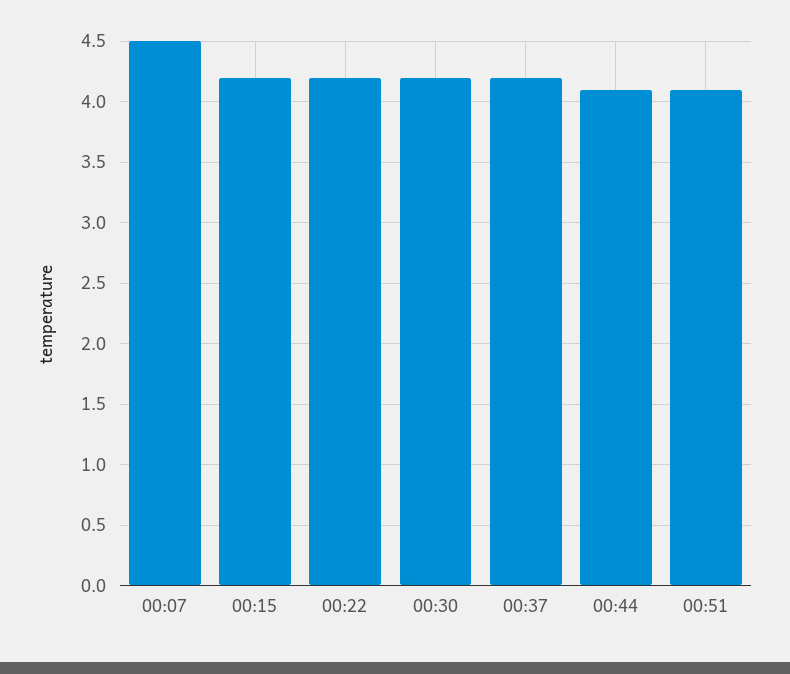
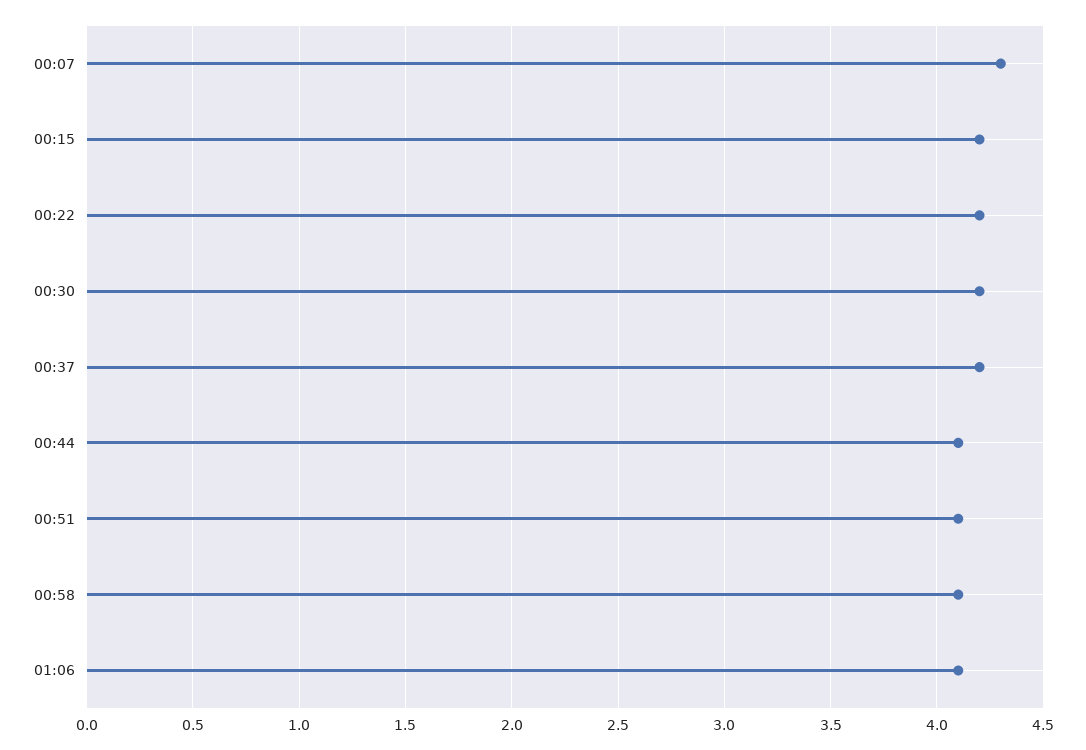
00:07: 4.5 -> 4.3
00:58: none -> 4.1
01:06: none -> 4.1

